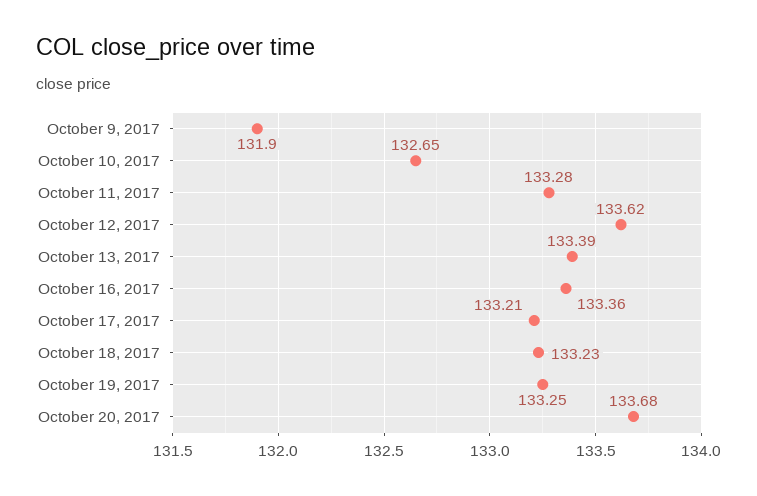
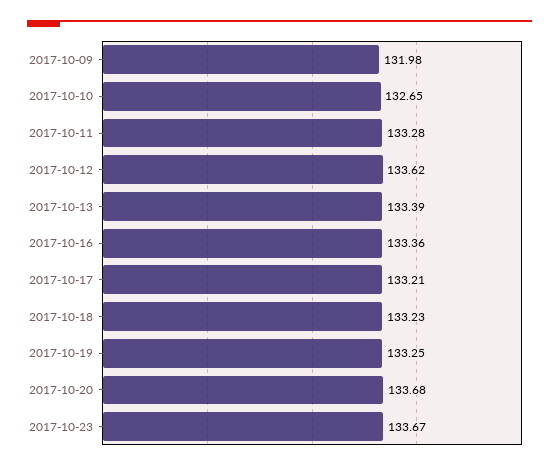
October 9, 2017: 131.9 -> 131.98
2017-10-23: none -> 133.67

